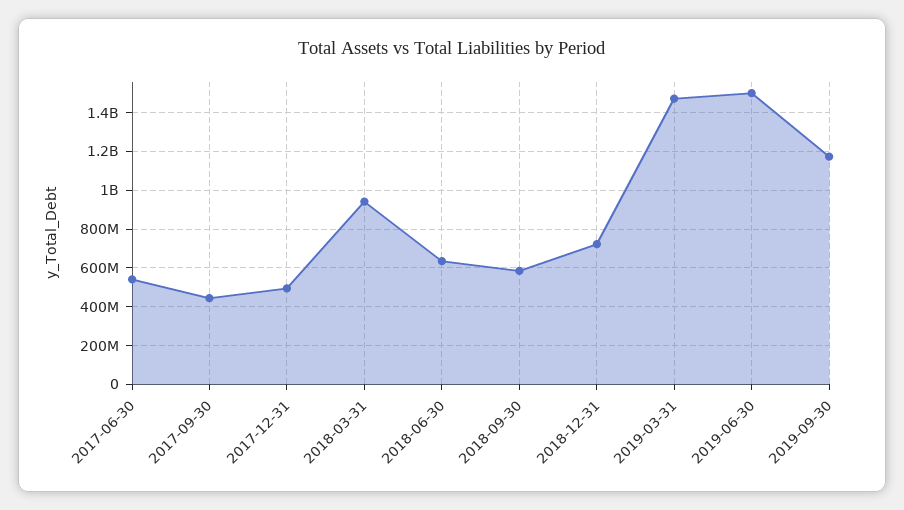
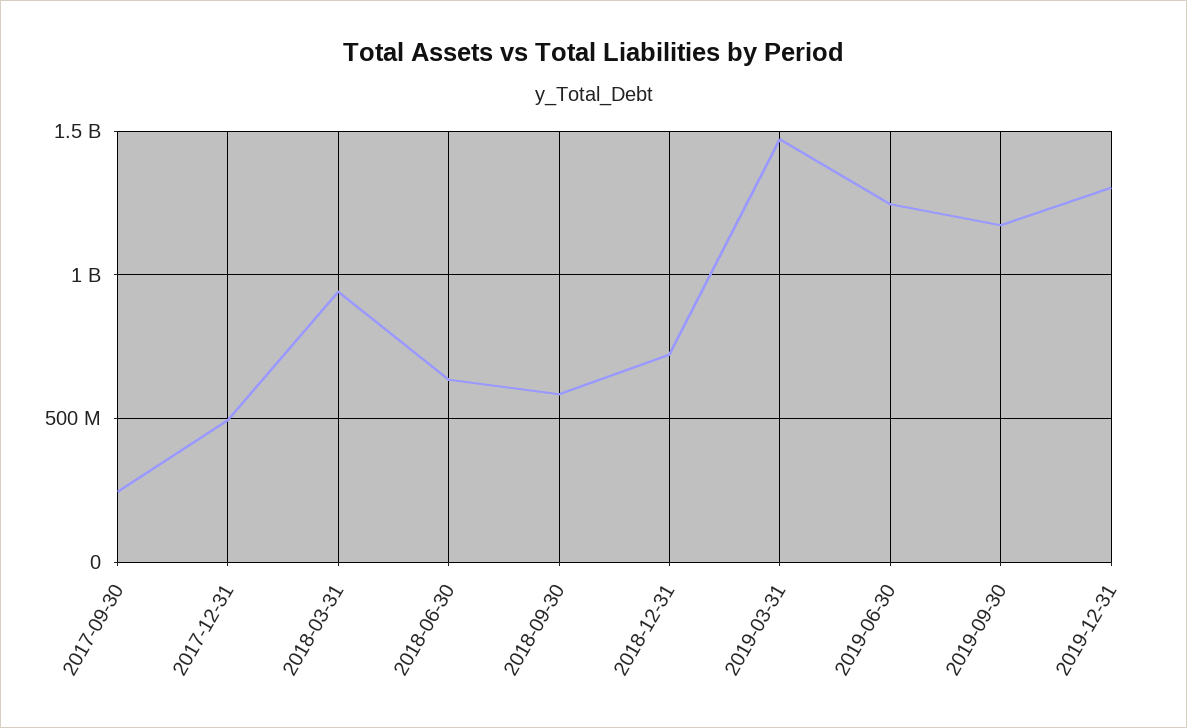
2017-06-30: 550000000 -> none
2017-09-30: 450000000 -> 250000000
2019-06-30: 1500000000 -> 1250000000
2019-12-31: none -> 1300000000

